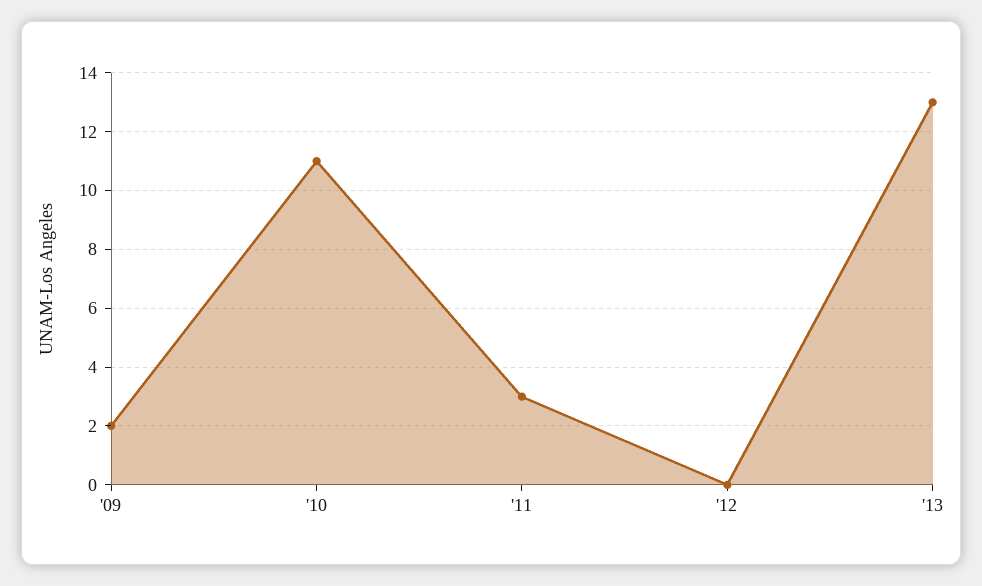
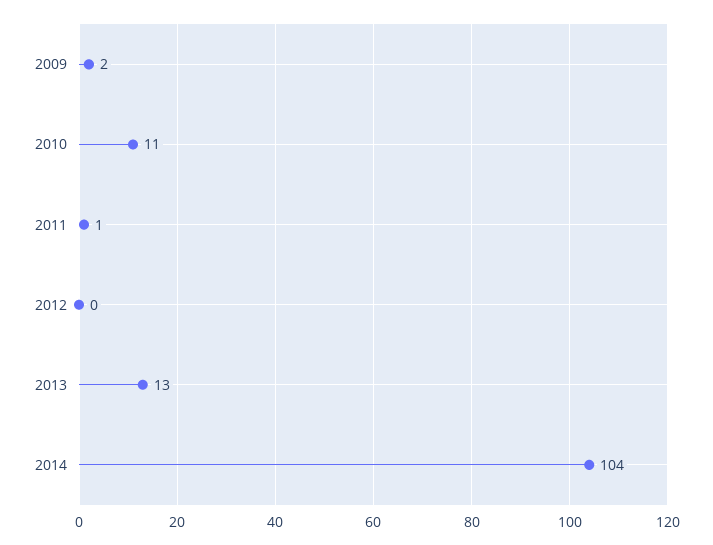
'11: 3 -> 1
2014: none -> 104

